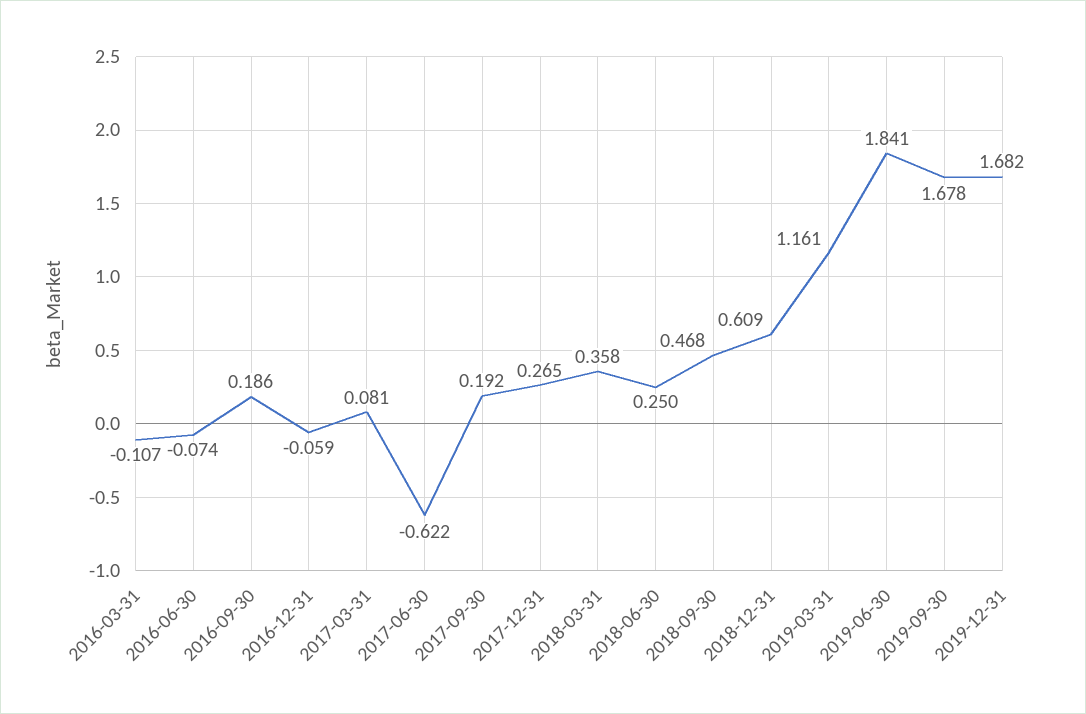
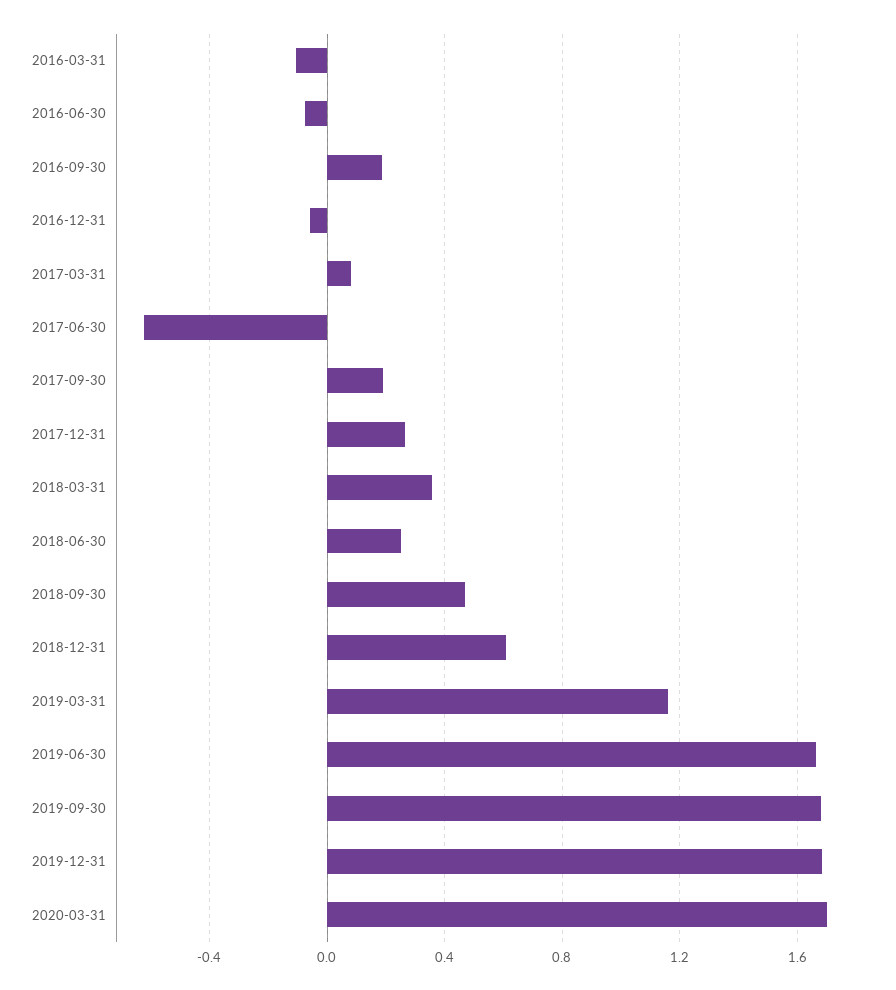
2019-06-30: 1.841 -> 1.65
2020-03-31: none -> 1.7

